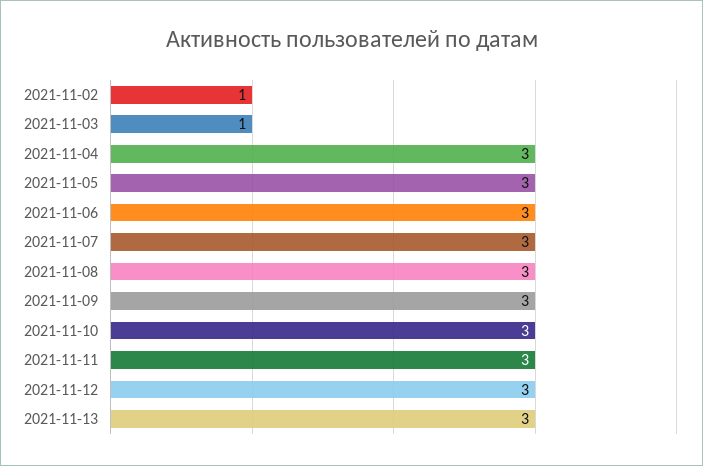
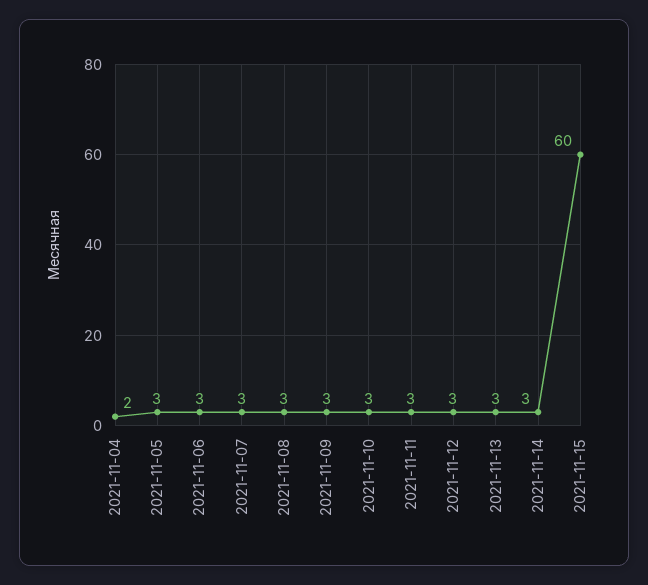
2021-11-02: 1 -> none
2021-11-03: 1 -> none
2021-11-04: 3 -> 2
2021-11-14: none -> 3
2021-11-15: none -> 60

